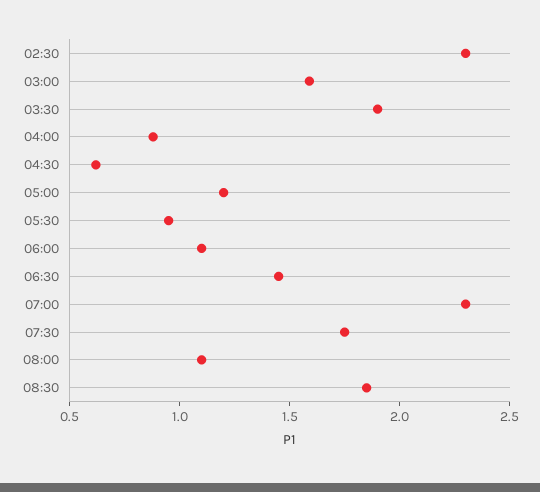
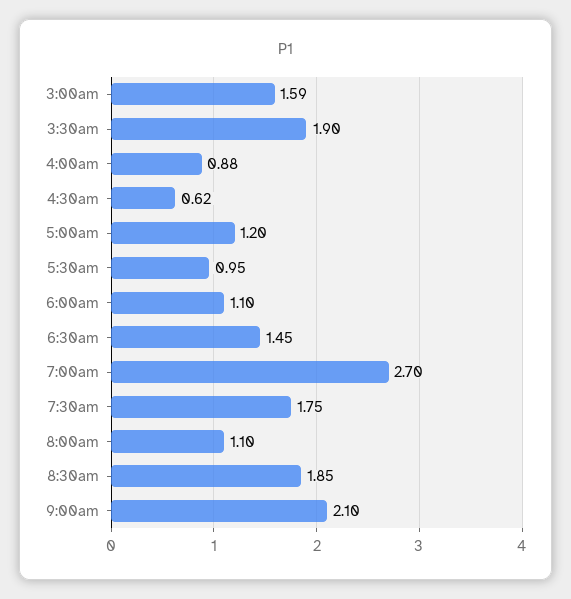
02:30: 2.3 -> none
07:00: 2.3 -> 2.7
9:00am: none -> 2.1

